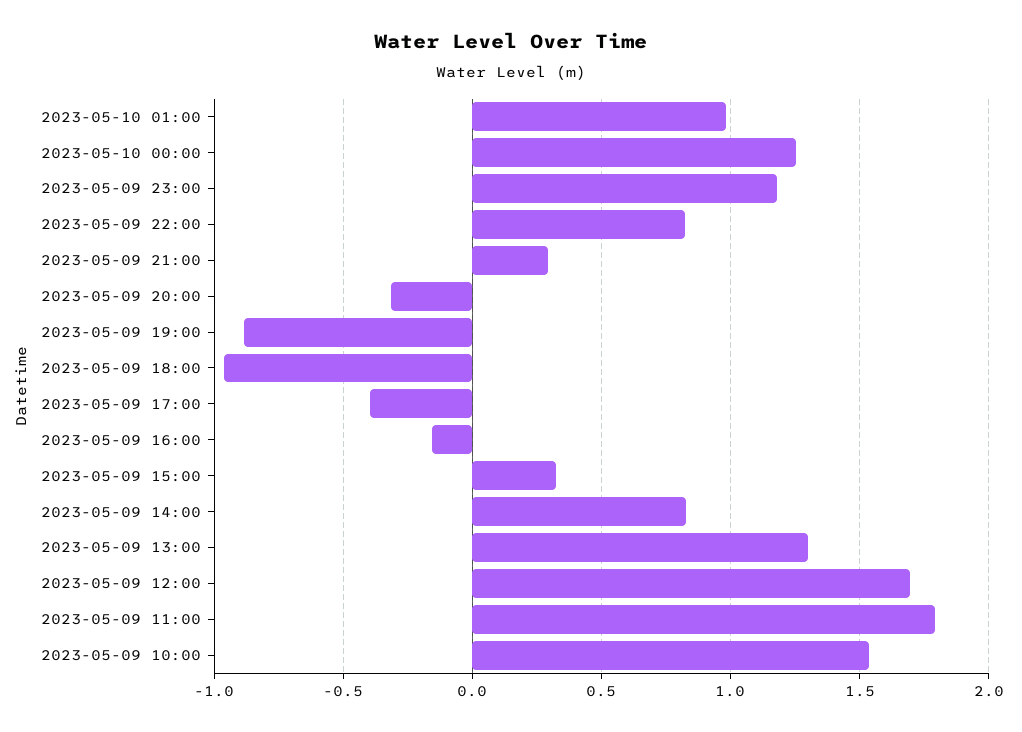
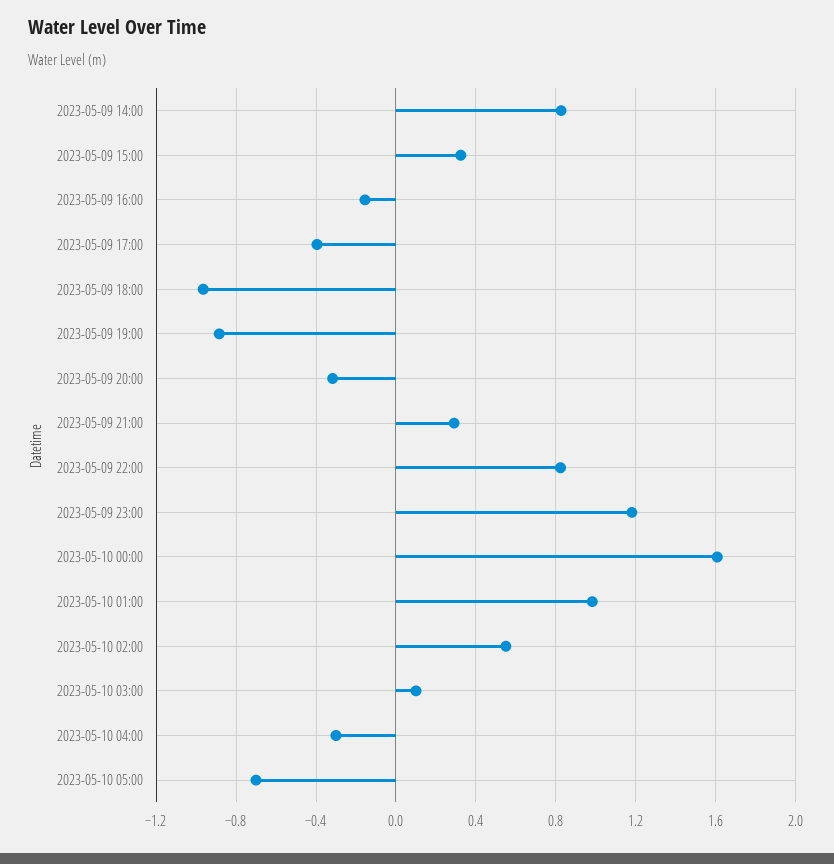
2023-05-10 00:00: 1.25 -> 1.6
2023-05-09 13:00: 1.3 -> none
2023-05-09 12:00: 1.7 -> none
2023-05-09 11:00: 1.8 -> none
2023-05-09 10:00: 1.55 -> none
2023-05-10 02:00: none -> 0.55
2023-05-10 03:00: none -> 0.1
2023-05-10 04:00: none -> -0.3
2023-05-10 05:00: none -> -0.7

